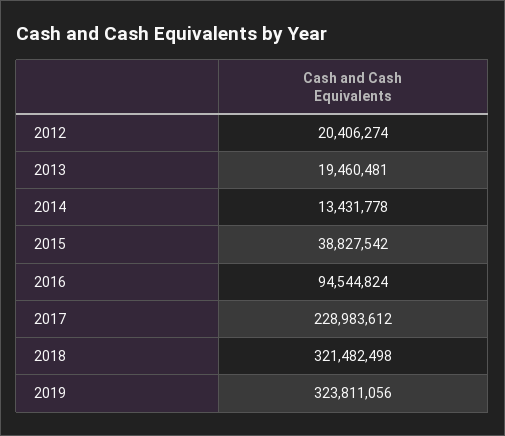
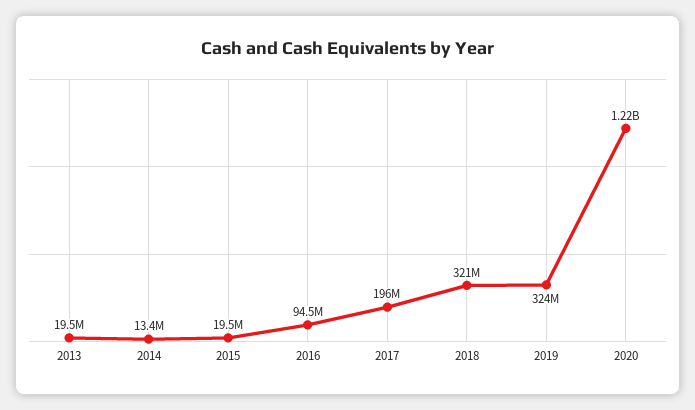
2012: 20406274 -> none
2015: 38827542 -> 19500000
2017: 228983612 -> 196000000
2020: none -> 1220000000

